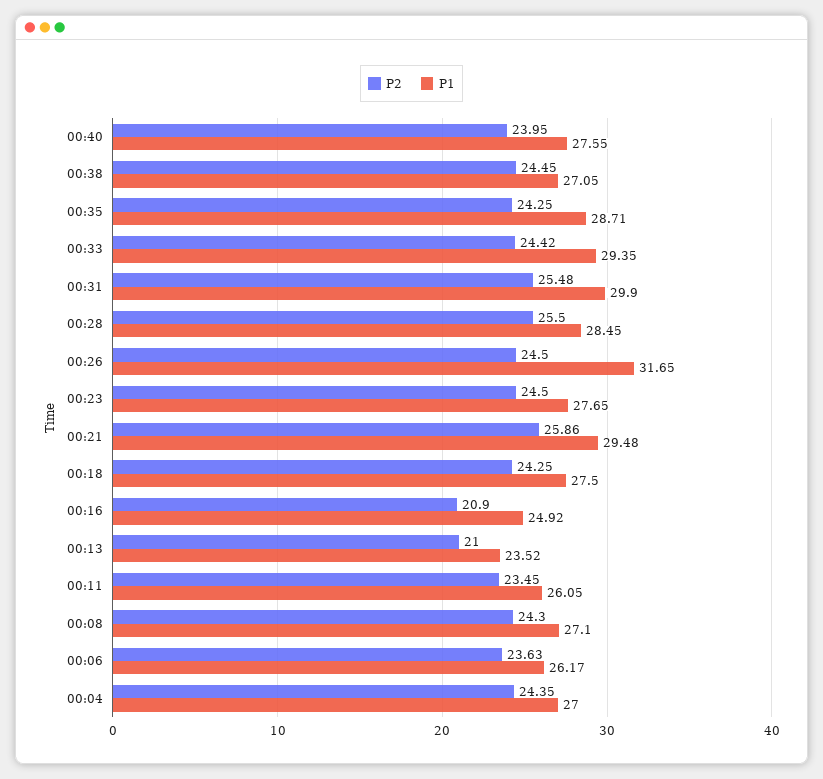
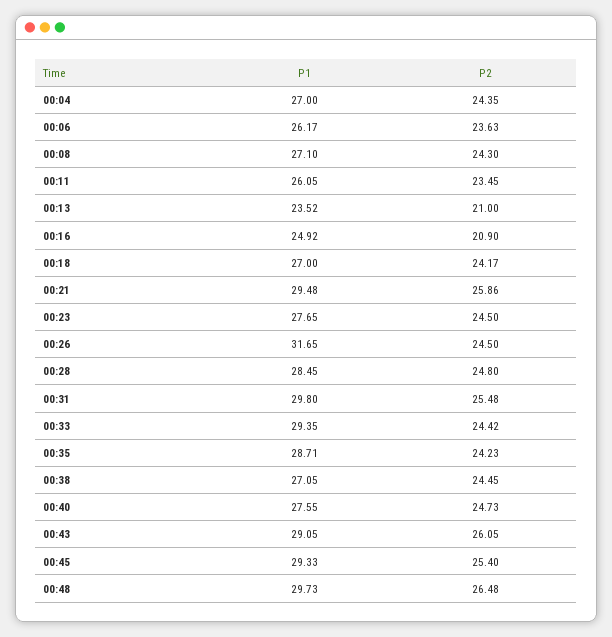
P2, 00:40: 23.95 -> 24.73
P2, 00:35: 24.25 -> 24.23
P1, 00:31: 29.9 -> 29.8
P2, 00:28: 25.5 -> 24.8
P2, 00:18: 24.25 -> 24.17
P1, 00:18: 27.5 -> 27
P1, 00:43: none -> 29.05
P2, 00:43: none -> 26.05
P1, 00:45: none -> 29.33
P2, 00:45: none -> 25.4
P1, 00:48: none -> 29.73
P2, 00:48: none -> 26.48

